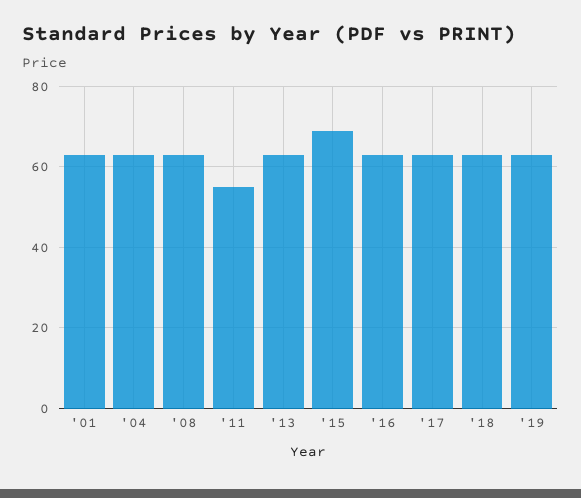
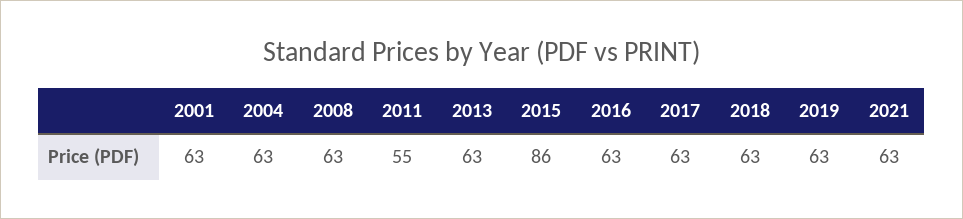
'15: 70 -> 86
2021: none -> 63

